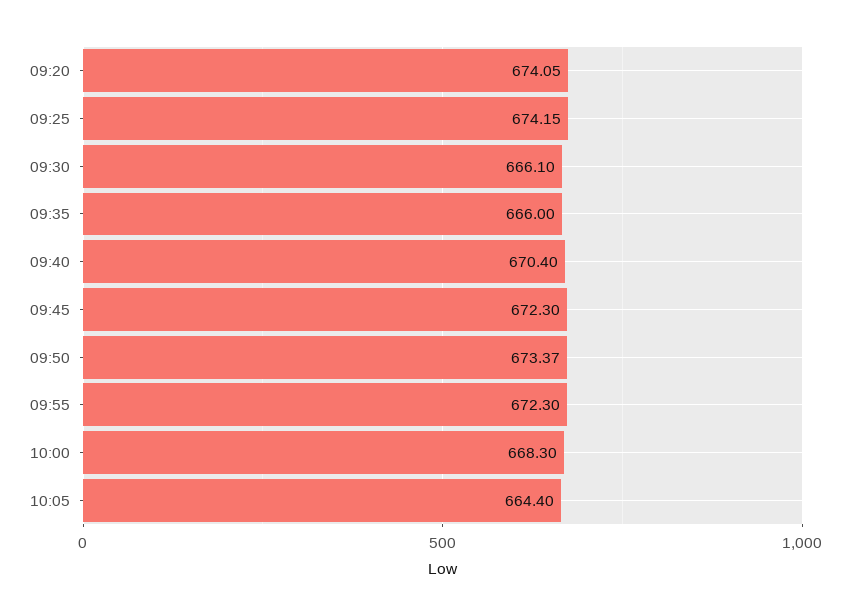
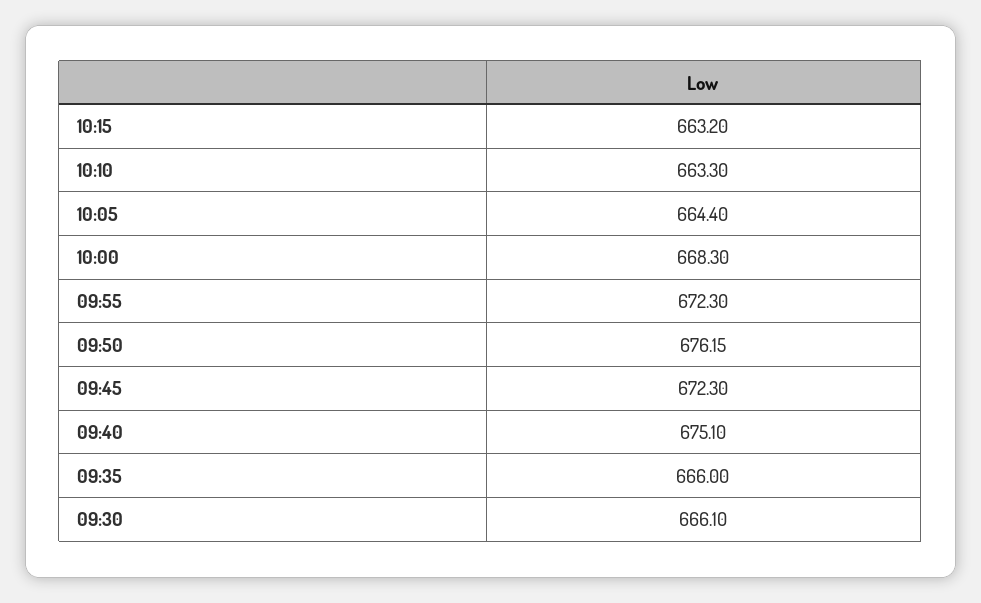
09:20: 674.05 -> none
09:25: 674.15 -> none
09:40: 670.4 -> 675.1
09:50: 673.37 -> 676.15
10:15: none -> 663.2
10:10: none -> 663.3

